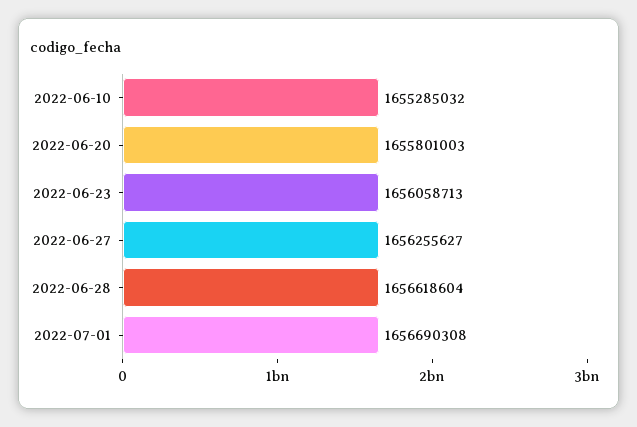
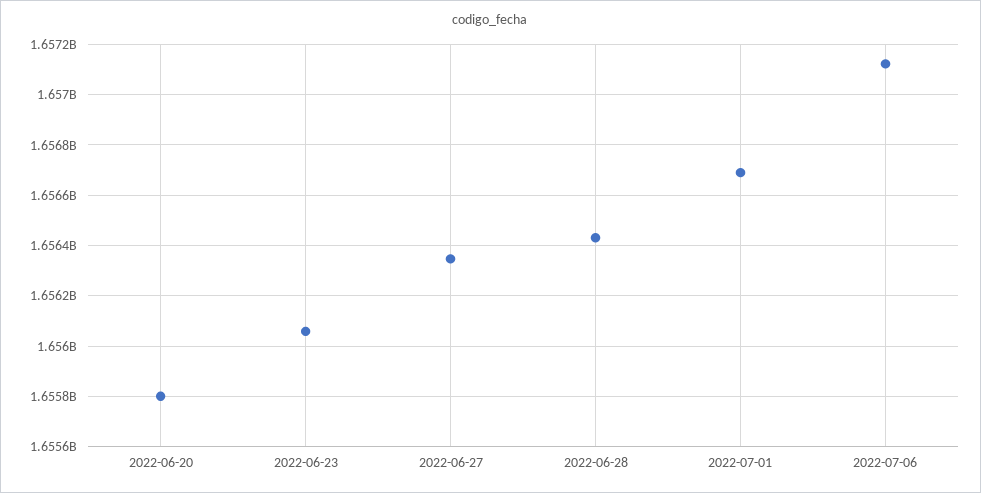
2022-06-10: 1655285032 -> none
2022-06-27: 1656255627 -> 1656350000
2022-06-28: 1656618604 -> 1656425000
2022-07-06: none -> 1657125000

